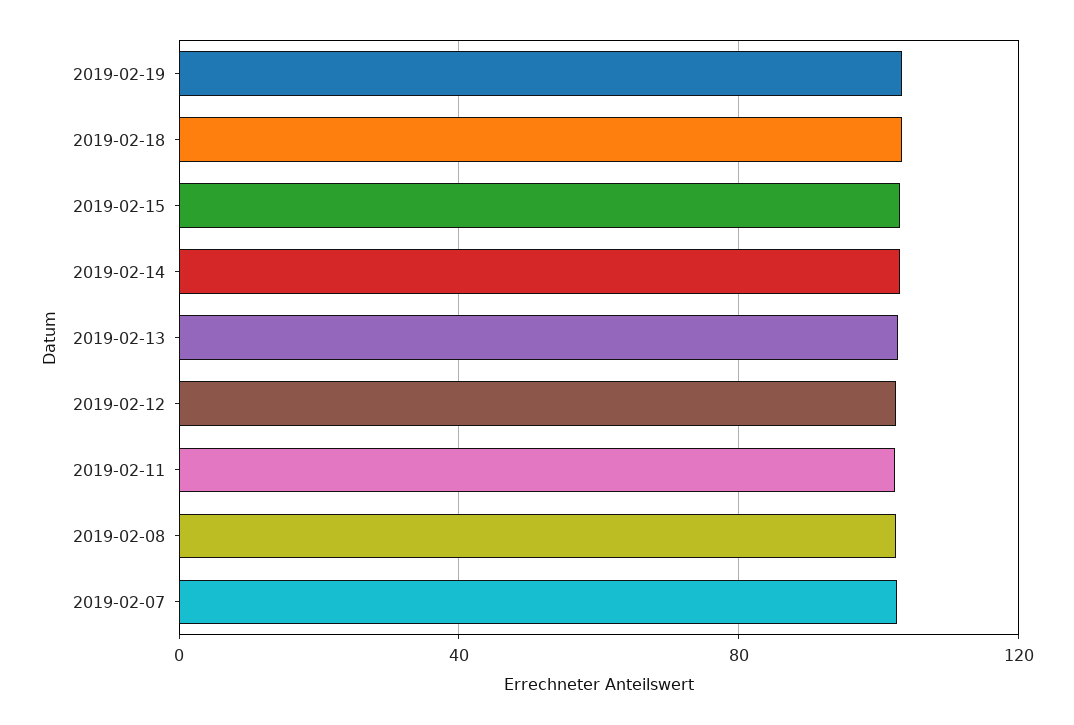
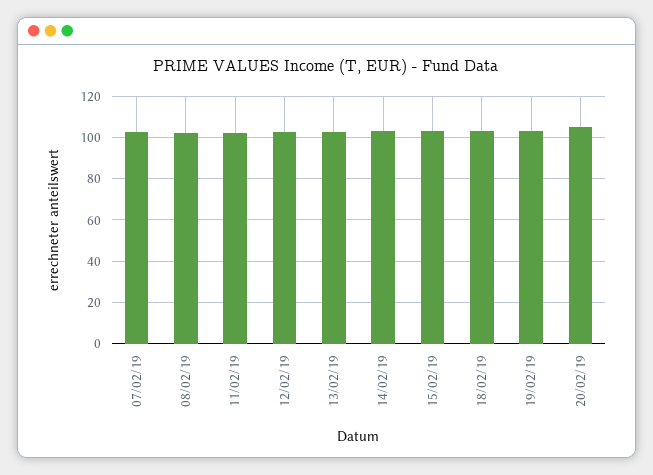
20/02/19: none -> 105

